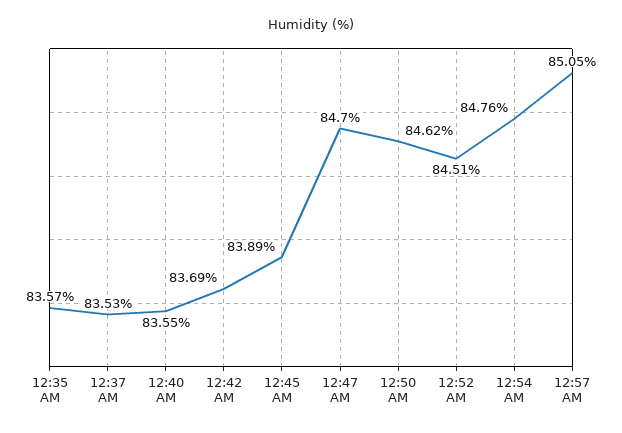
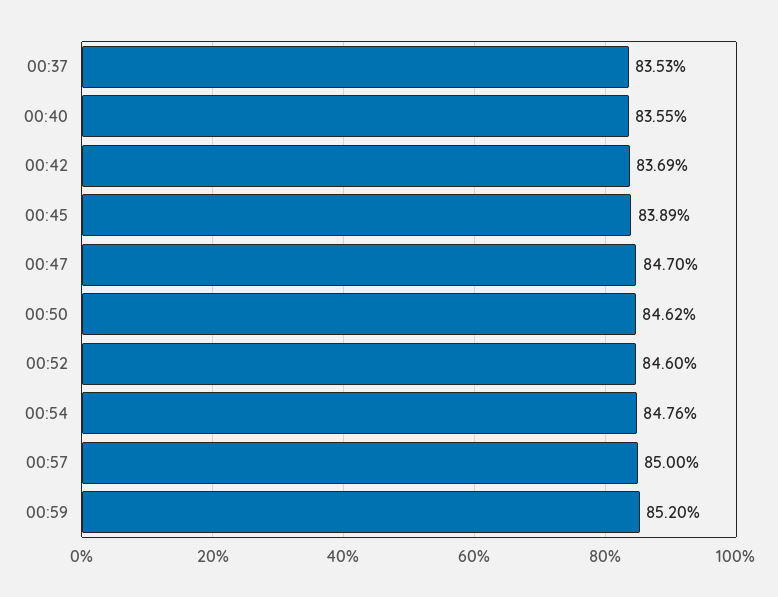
12:35 AM: 83.57 -> none
12:52 AM: 84.51 -> 84.6
12:57 AM: 85.05 -> 85
00:59: none -> 85.2

